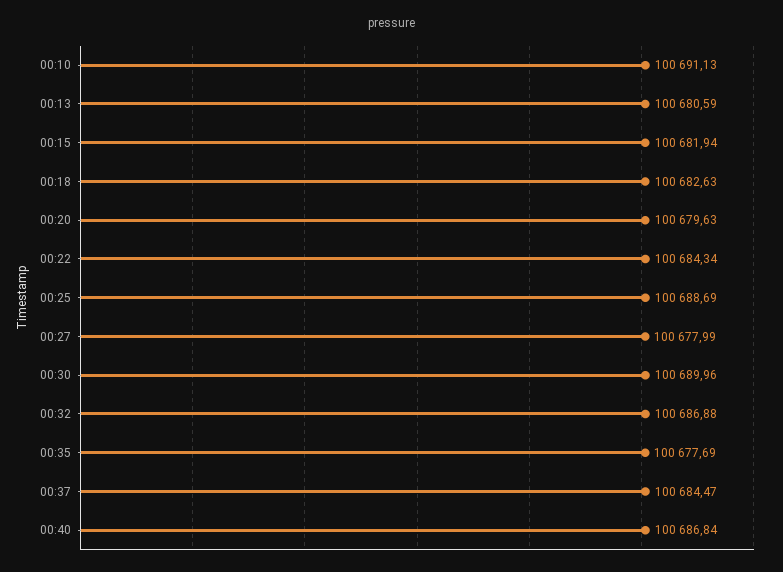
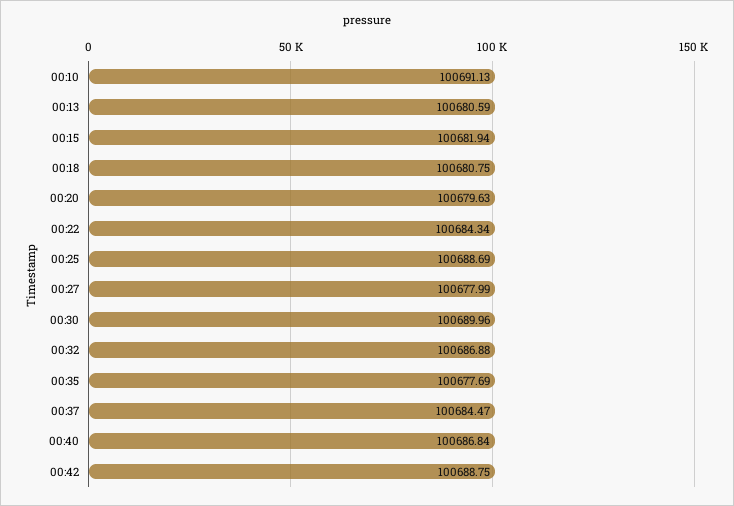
00:18: 100682.63 -> 100680.75
00:42: none -> 100688.75

